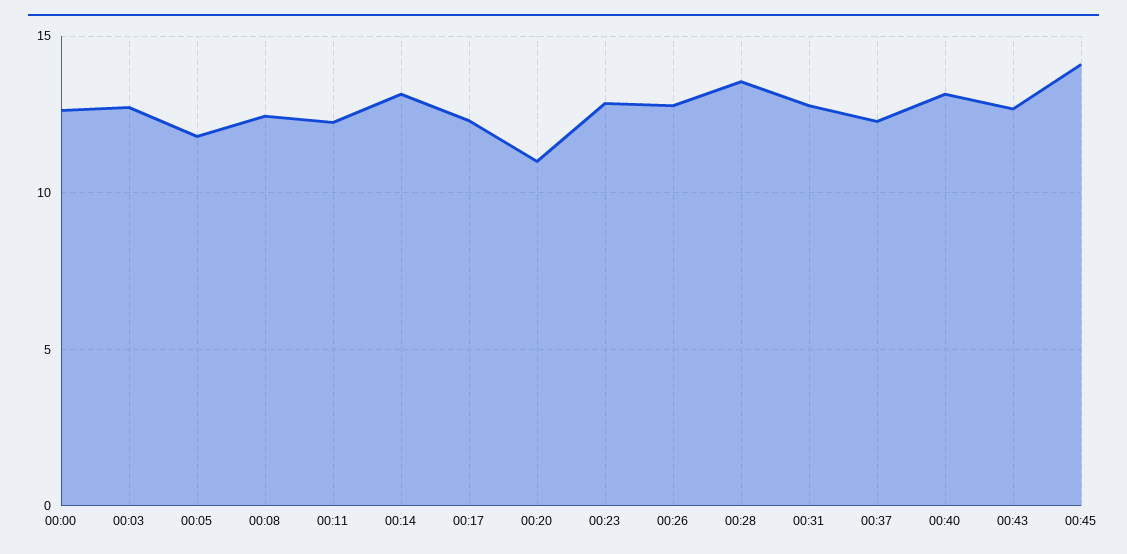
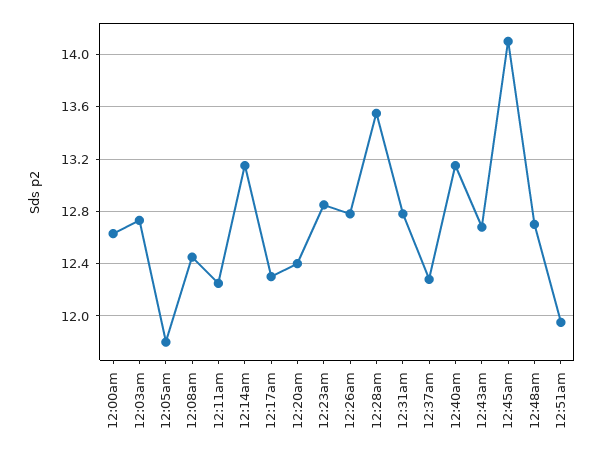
00:20: 11 -> 12.4
12:48am: none -> 12.7
12:51am: none -> 11.95

